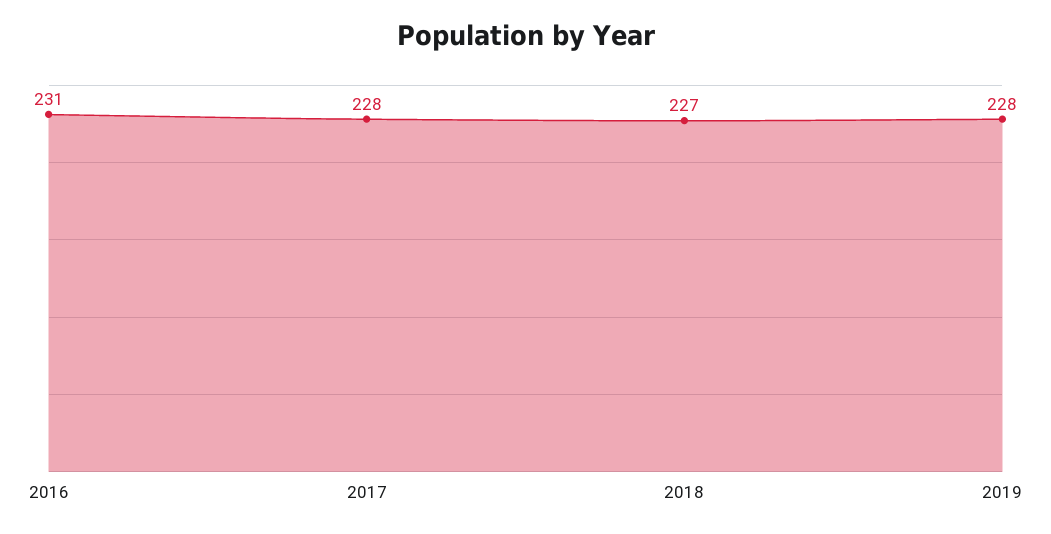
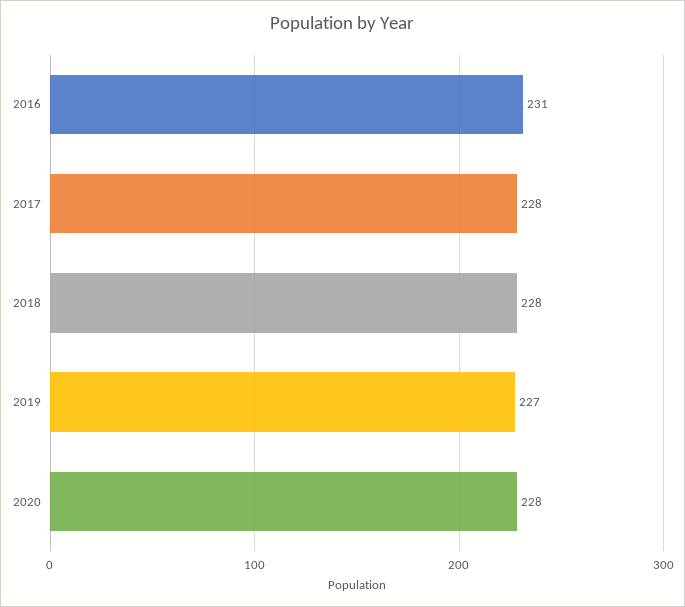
2018: 227 -> 228
2019: 228 -> 227
2020: none -> 228

